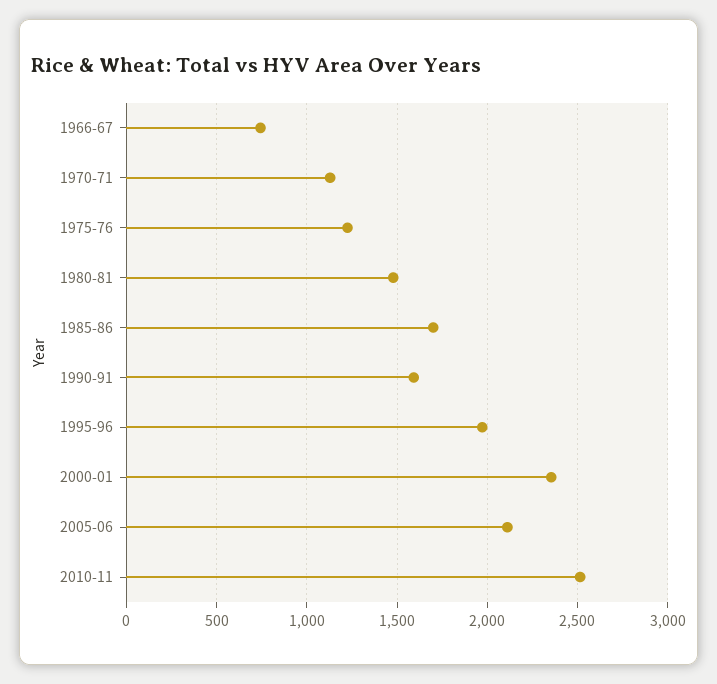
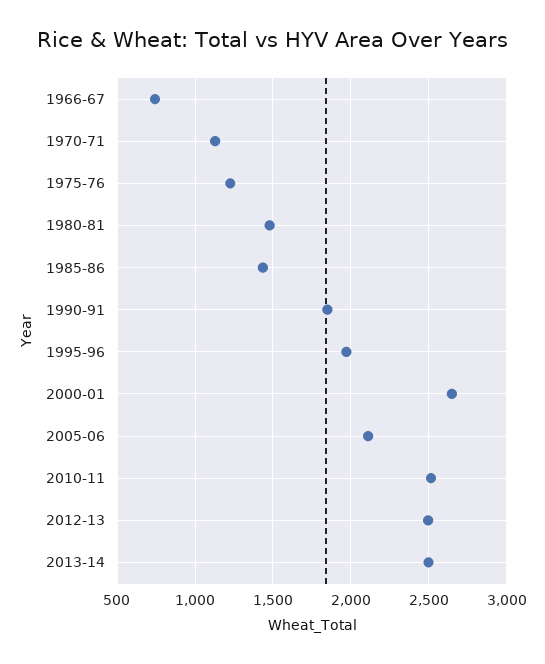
1985-86: 1700 -> 1450
1990-91: 1600 -> 1850
2000-01: 2350 -> 2650
2012-13: none -> 2500
2013-14: none -> 2500

